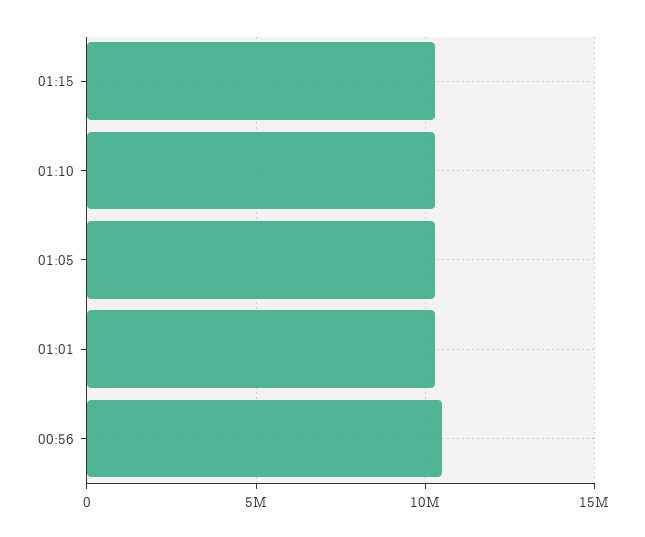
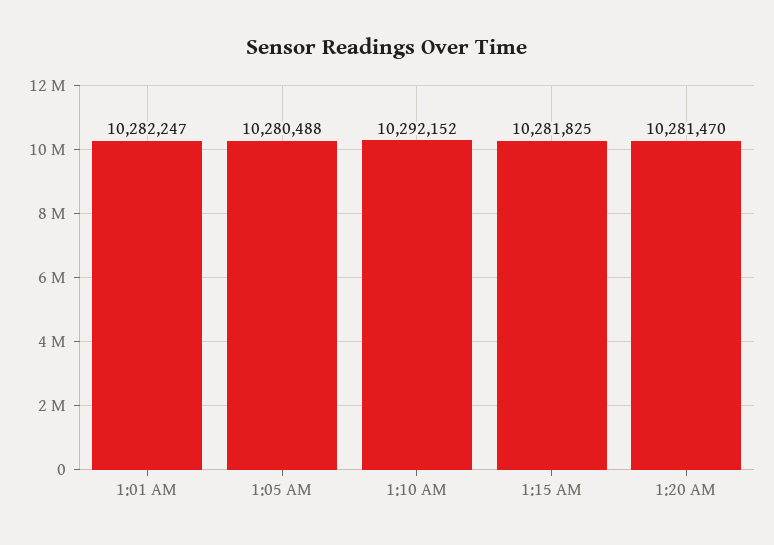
00:56: 10500000 -> none
1:20 AM: none -> 10281470

